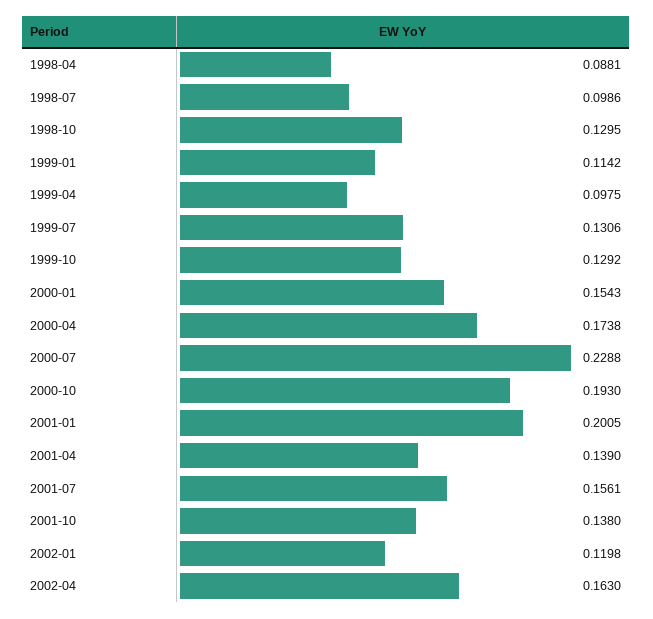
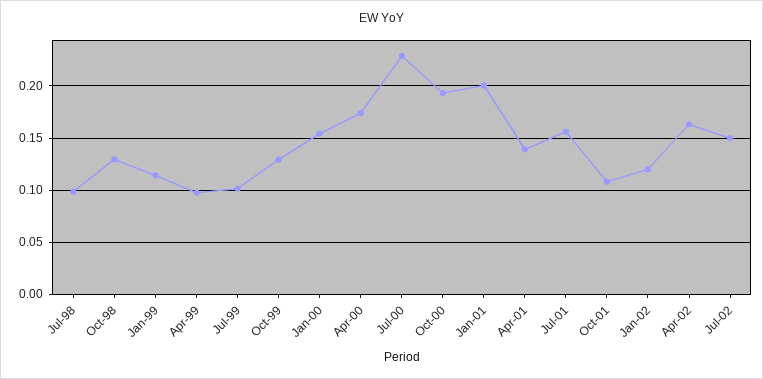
1998-04: 0.0881 -> none
1999-07: 0.1306 -> 0.1
2001-10: 0.138 -> 0.11
Jul-02: none -> 0.15

